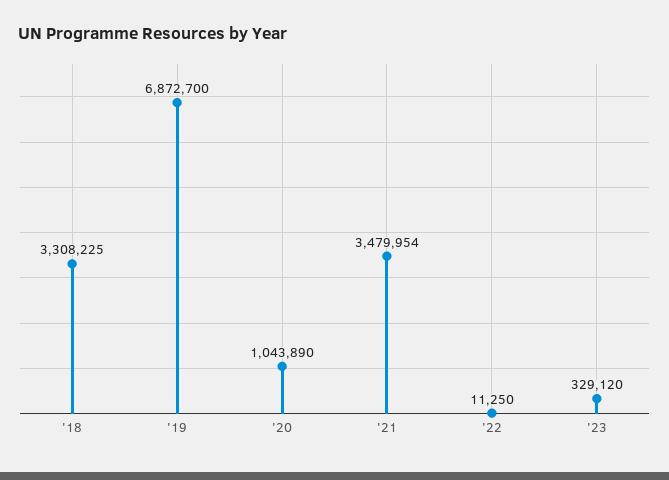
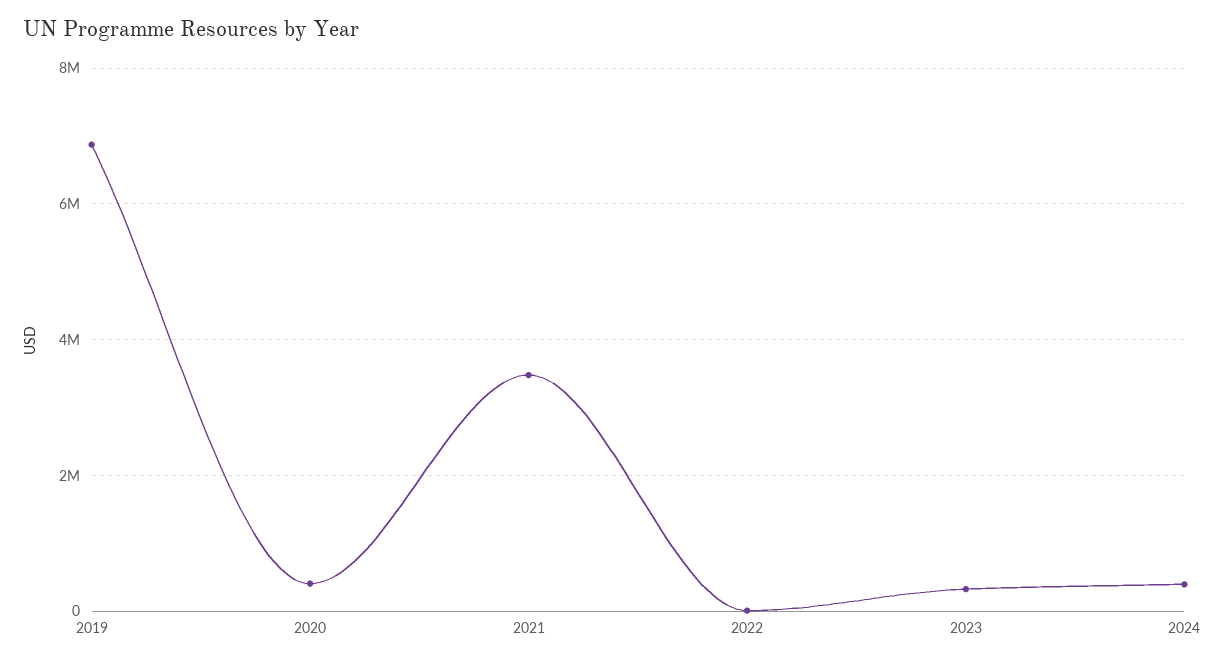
'18: 3308225 -> none
'20: 1043890 -> 400000
2024: none -> 400000

